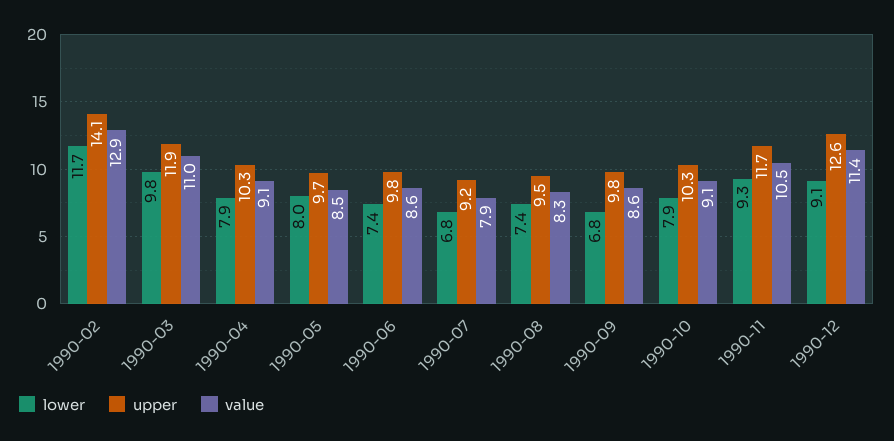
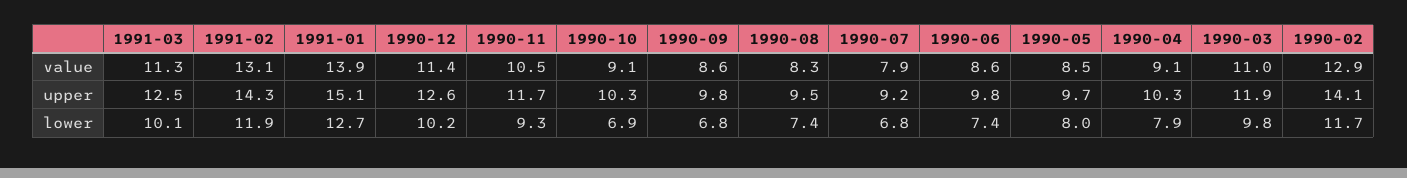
lower, 1990-10: 7.9 -> 6.9
lower, 1990-12: 9.1 -> 10.2
value, 1991-03: none -> 11.3
value, 1991-02: none -> 13.1
value, 1991-01: none -> 13.9
upper, 1991-03: none -> 12.5
upper, 1991-02: none -> 14.3
upper, 1991-01: none -> 15.1
lower, 1991-03: none -> 10.1
lower, 1991-02: none -> 11.9
lower, 1991-01: none -> 12.7

